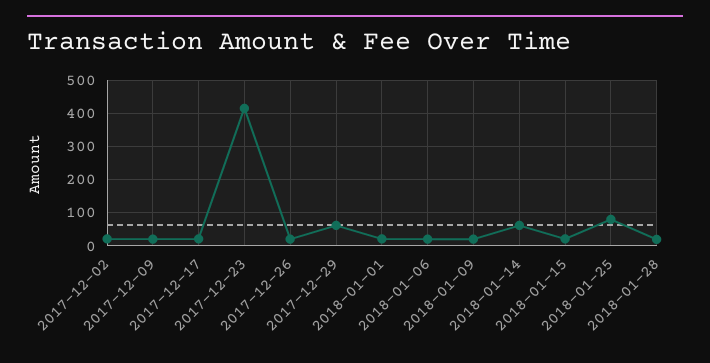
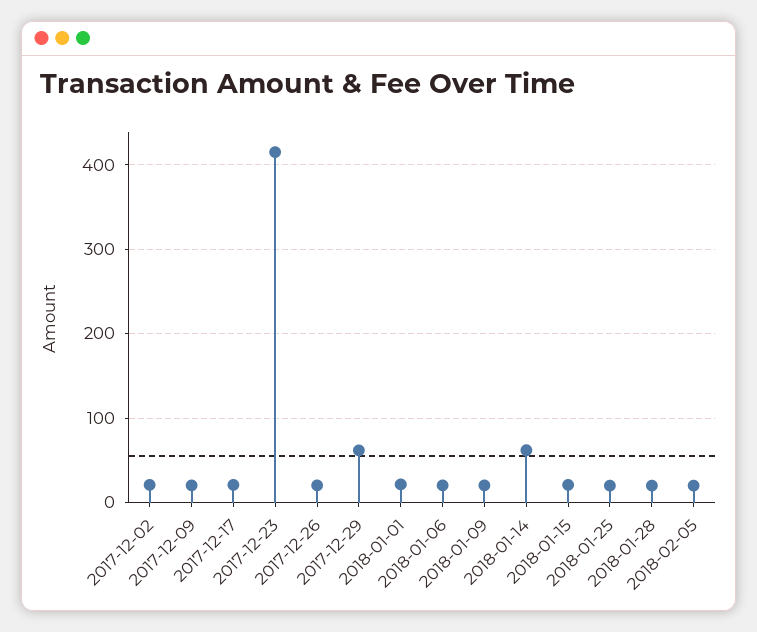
2018-01-25: 80 -> 20
2018-02-05: none -> 20

